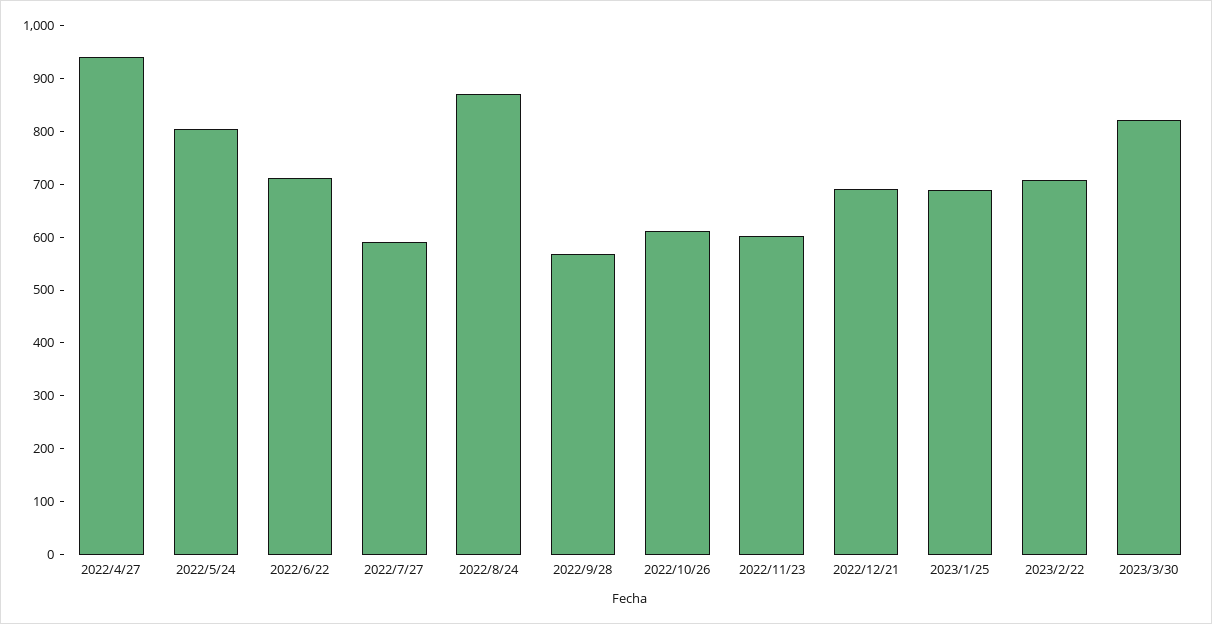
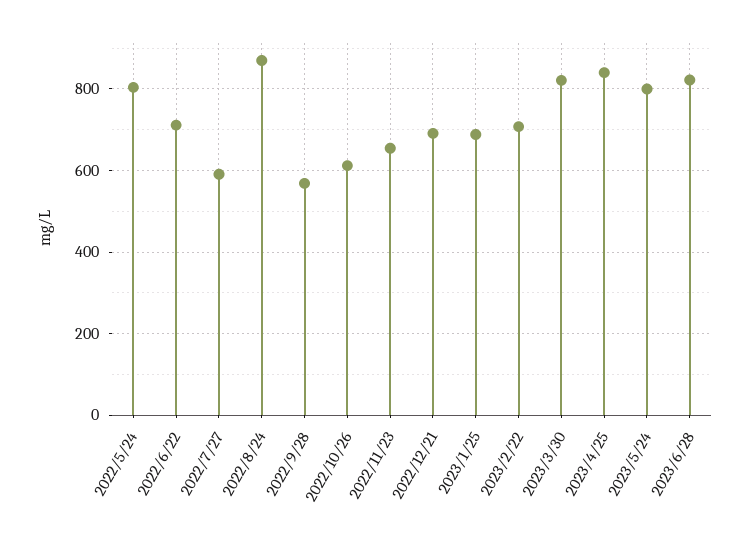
2022/4/27: 940 -> none
2022/11/23: 600 -> 660
2023/4/25: none -> 840
2023/5/24: none -> 800
2023/6/28: none -> 820

